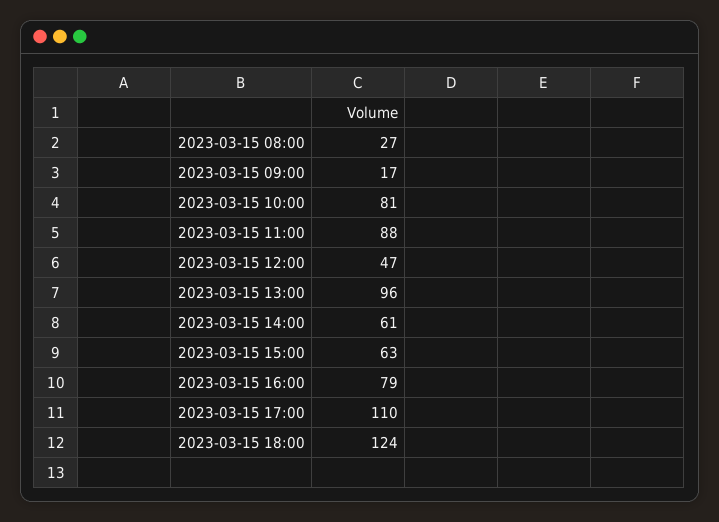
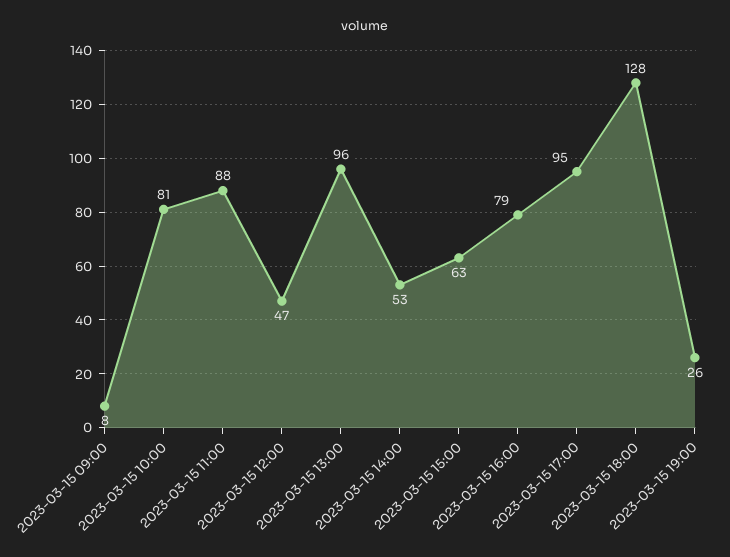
2023-03-15 08:00: 27 -> none
2023-03-15 09:00: 17 -> 8
2023-03-15 14:00: 61 -> 53
2023-03-15 17:00: 110 -> 95
2023-03-15 18:00: 124 -> 128
2023-03-15 19:00: none -> 26

